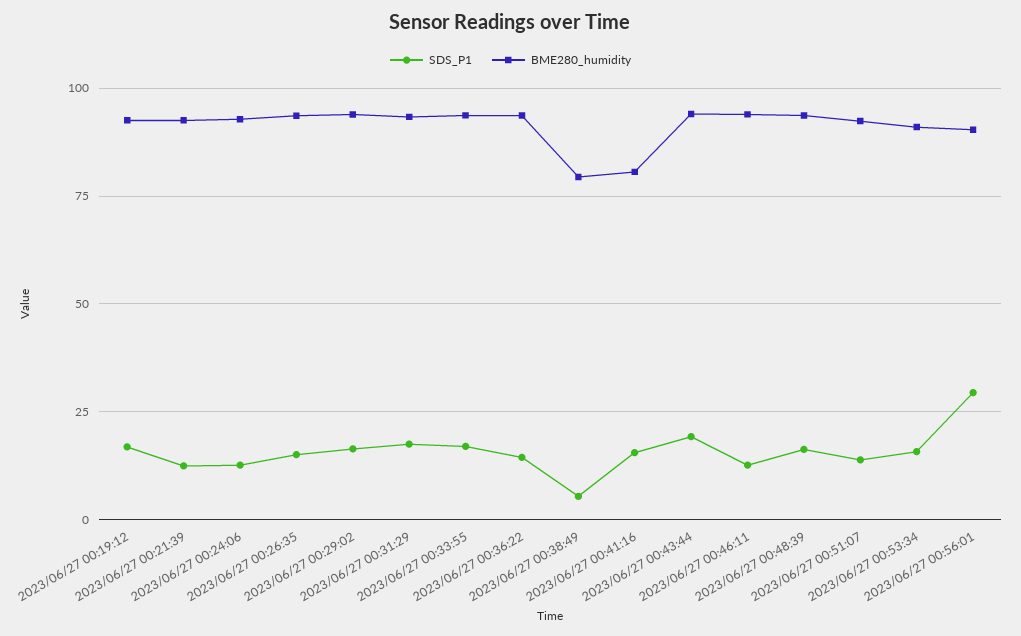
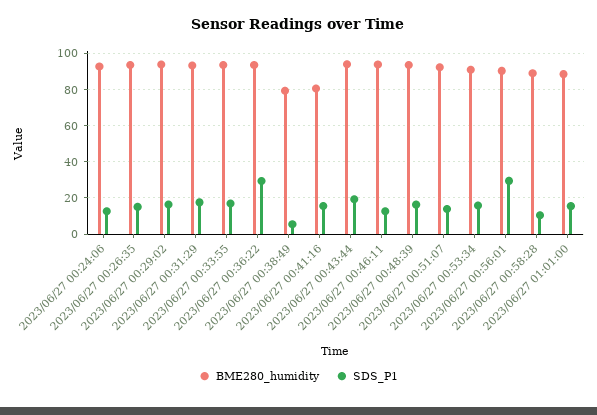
SDS_P1, 2023/06/27 00:19:12: 17.5 -> none
BME280_humidity, 2023/06/27 00:19:12: 92.5 -> none
SDS_P1, 2023/06/27 00:21:39: 12.5 -> none
BME280_humidity, 2023/06/27 00:21:39: 92.5 -> none
SDS_P1, 2023/06/27 00:36:22: 15 -> 30
BME280_humidity, 2023/06/27 00:58:28: none -> 90
SDS_P1, 2023/06/27 00:58:28: none -> 10
BME280_humidity, 2023/06/27 01:01:00: none -> 90
SDS_P1, 2023/06/27 01:01:00: none -> 15

